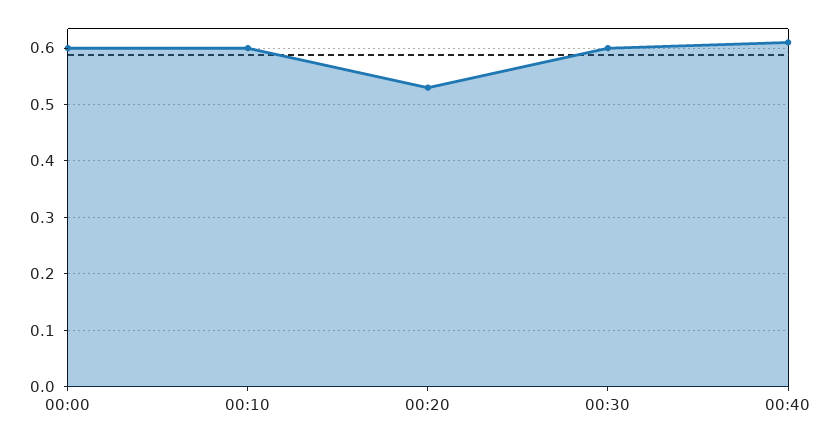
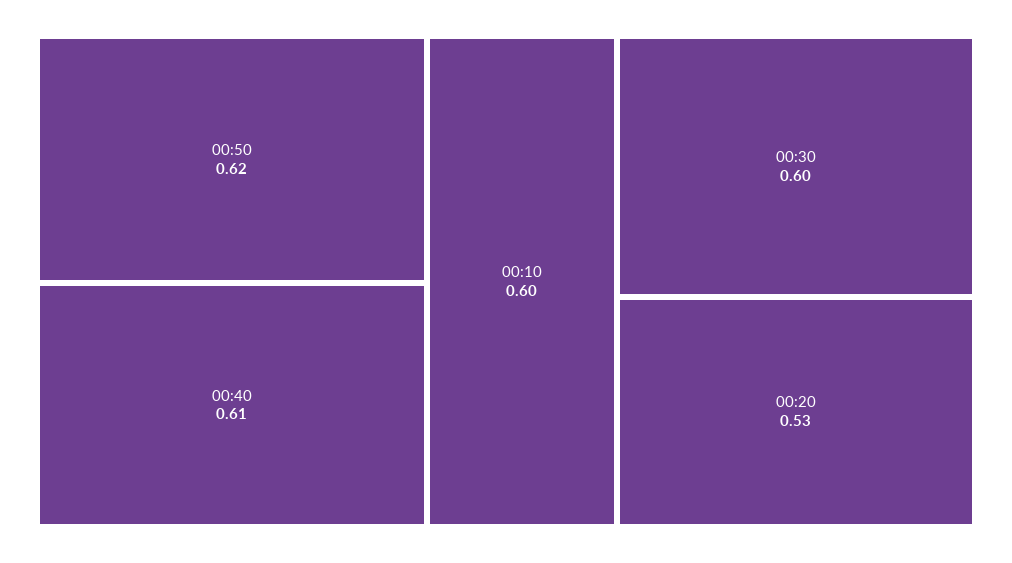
00:00: 0.6 -> none
00:50: none -> 0.62

